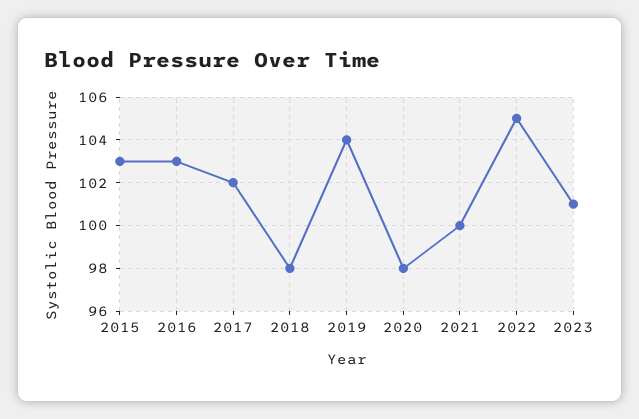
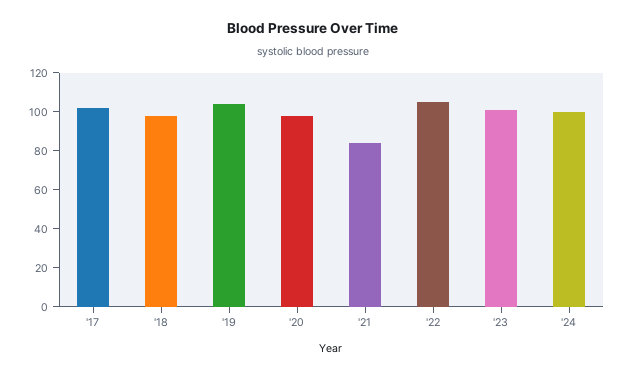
2015: 103 -> none
2016: 103 -> none
2021: 100 -> 85
'24: none -> 100

